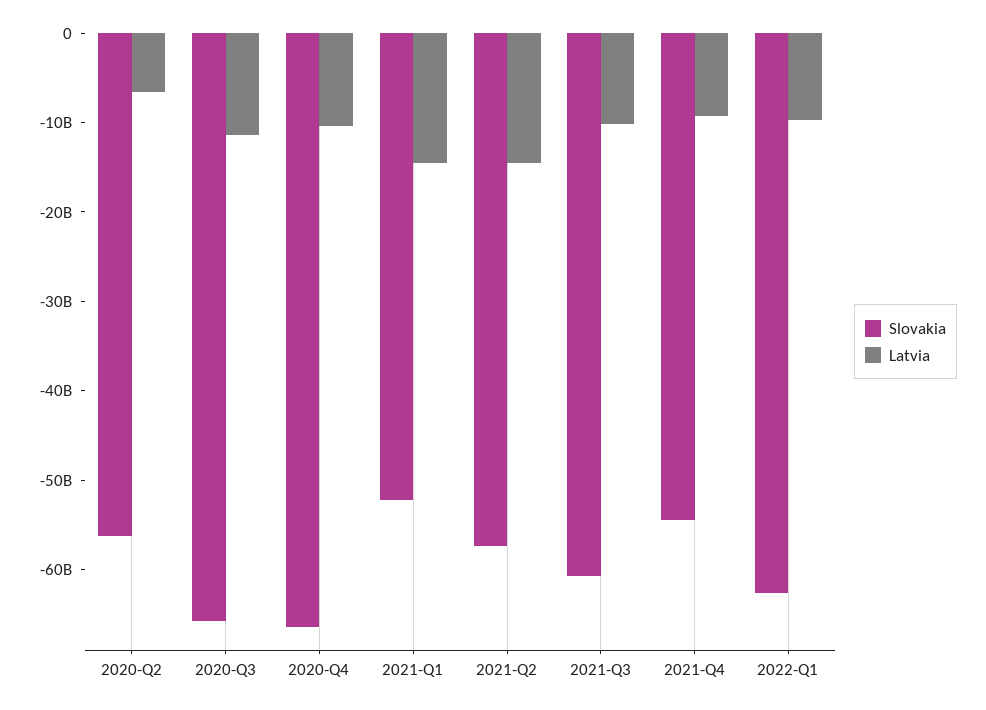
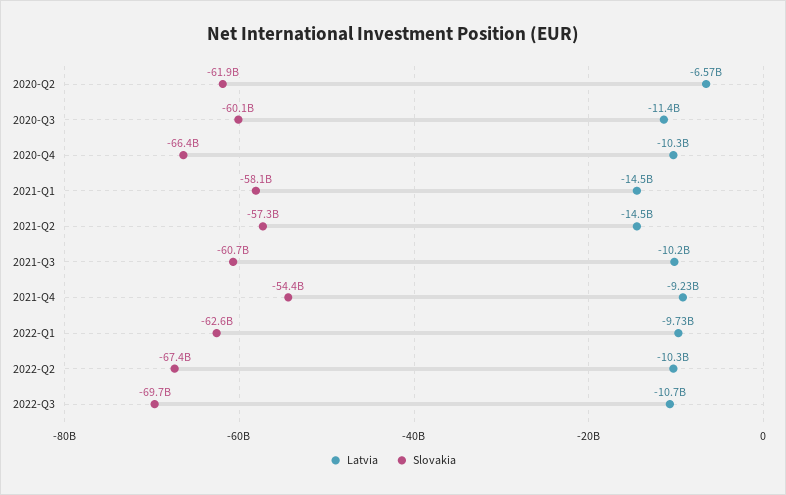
Slovakia, 2020-Q2: -56000000000 -> -61900000000
Slovakia, 2020-Q3: -66000000000 -> -60100000000
Slovakia, 2021-Q1: -52000000000 -> -58100000000
Latvia, 2022-Q2: none -> -10300000000
Slovakia, 2022-Q2: none -> -67400000000
Latvia, 2022-Q3: none -> -10700000000
Slovakia, 2022-Q3: none -> -69700000000

